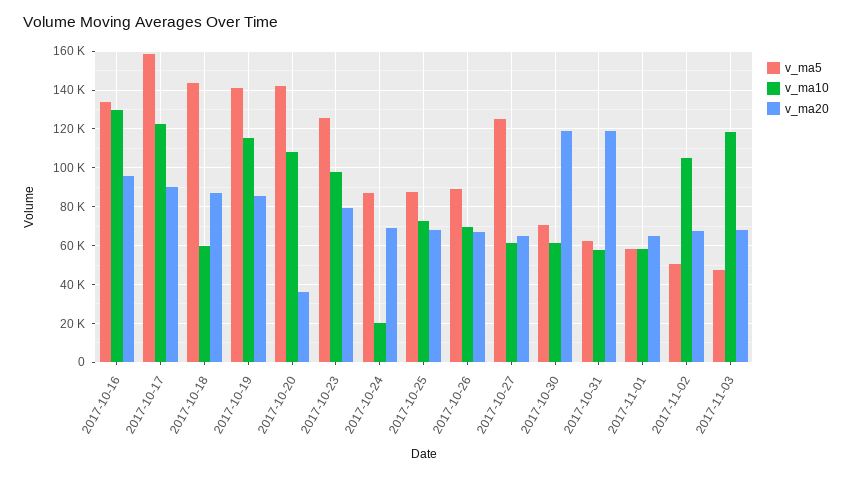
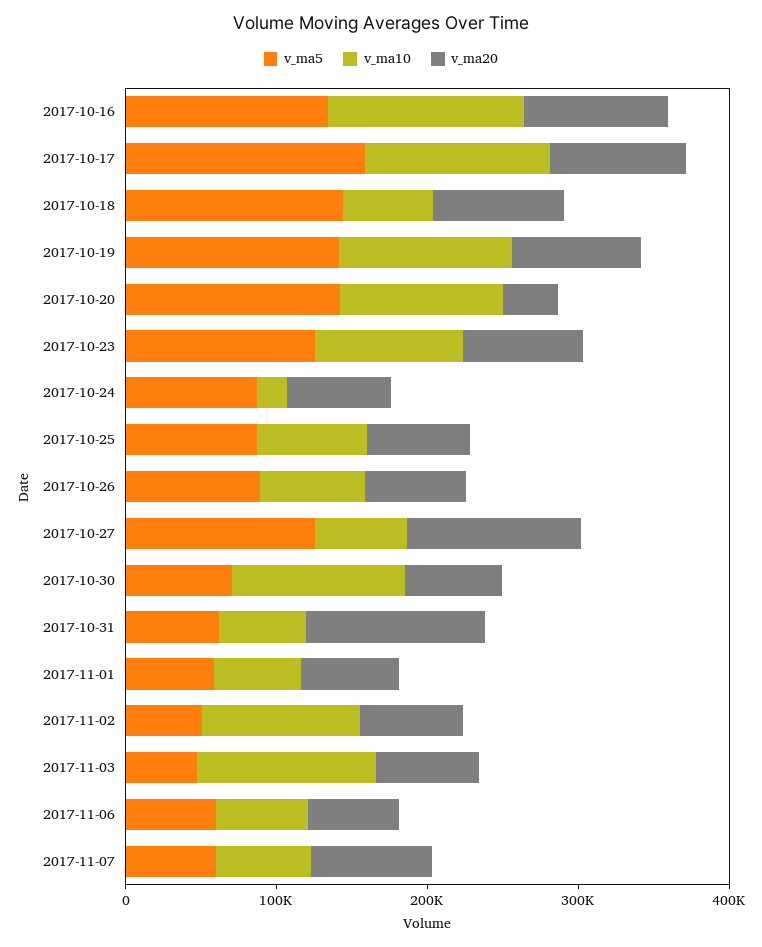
v_ma20, 2017-10-27: 65000 -> 120000
v_ma10, 2017-10-30: 60000 -> 120000
v_ma20, 2017-10-30: 120000 -> 60000
v_ma5, 2017-11-06: none -> 60000
v_ma10, 2017-11-06: none -> 60000
v_ma20, 2017-11-06: none -> 60000
v_ma5, 2017-11-07: none -> 60000
v_ma10, 2017-11-07: none -> 60000
v_ma20, 2017-11-07: none -> 80000

